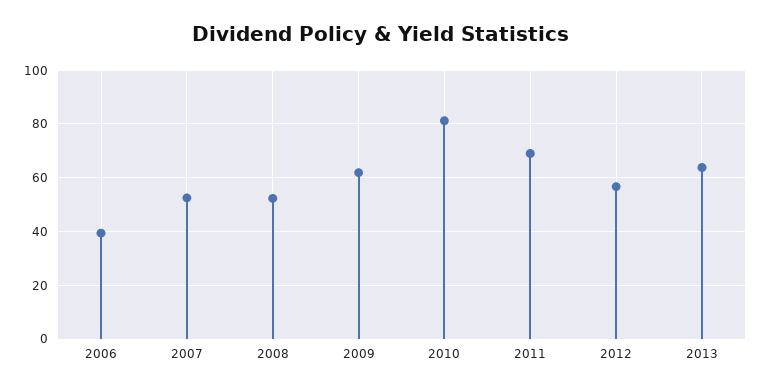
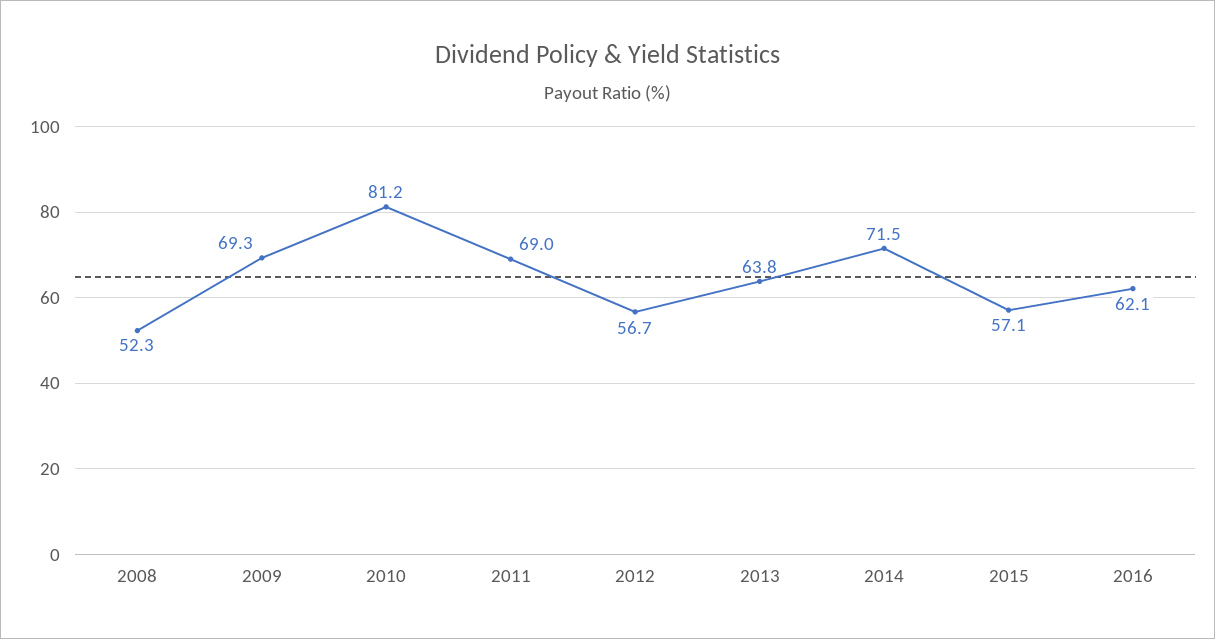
2006: 40 -> none
2007: 52.5 -> none
2009: 62.5 -> 69.3
2014: none -> 71.5
2015: none -> 57.1
2016: none -> 62.1

